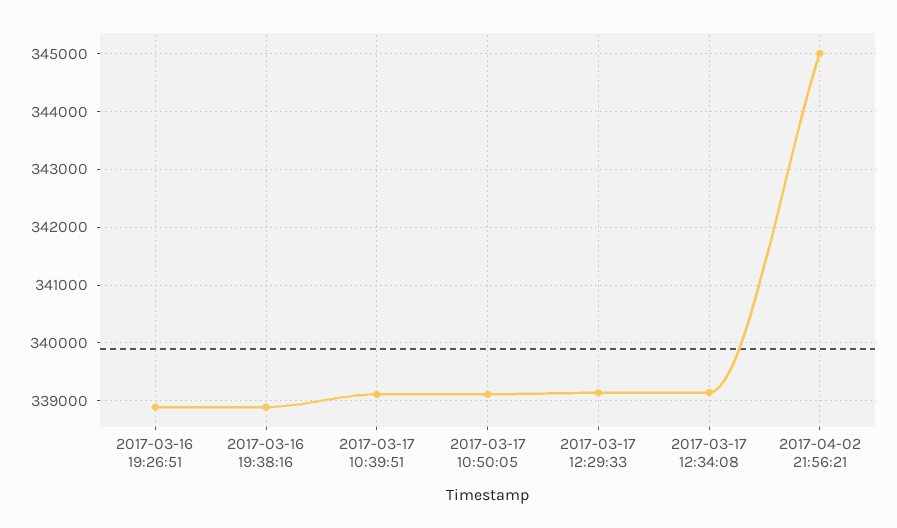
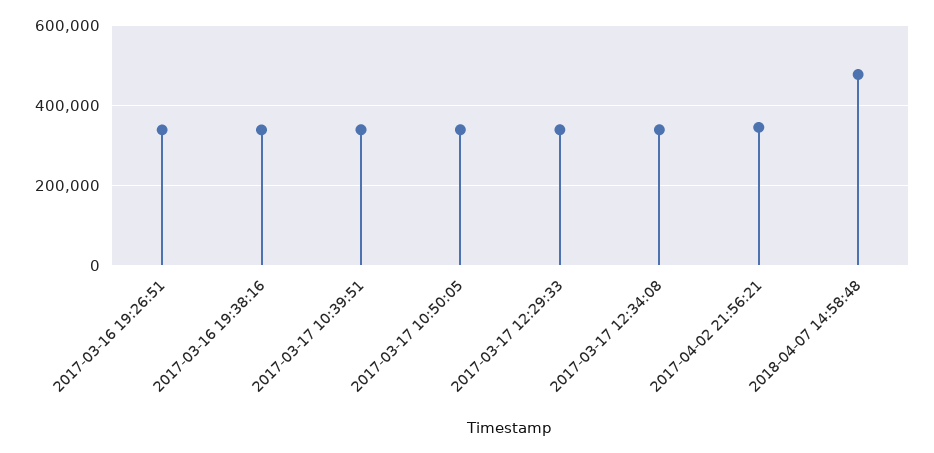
2018-04-07 14:58:48: none -> 480000

